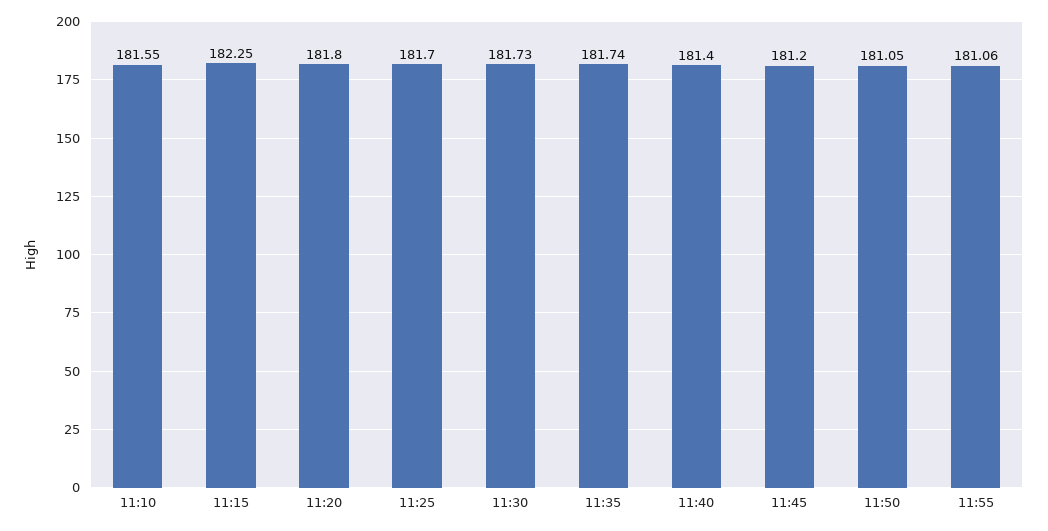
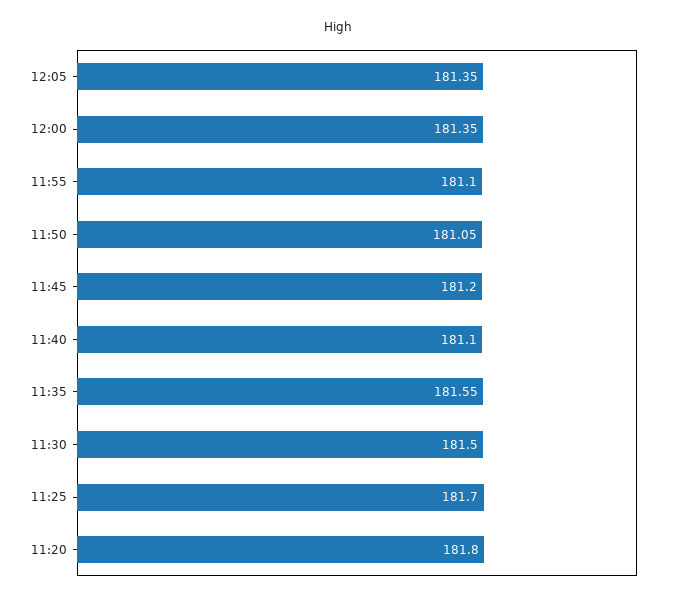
11:10: 181.55 -> none
11:15: 182.25 -> none
11:30: 181.73 -> 181.5
11:35: 181.74 -> 181.55
11:40: 181.4 -> 181.1
11:55: 181.06 -> 181.1
12:05: none -> 181.35
12:00: none -> 181.35

